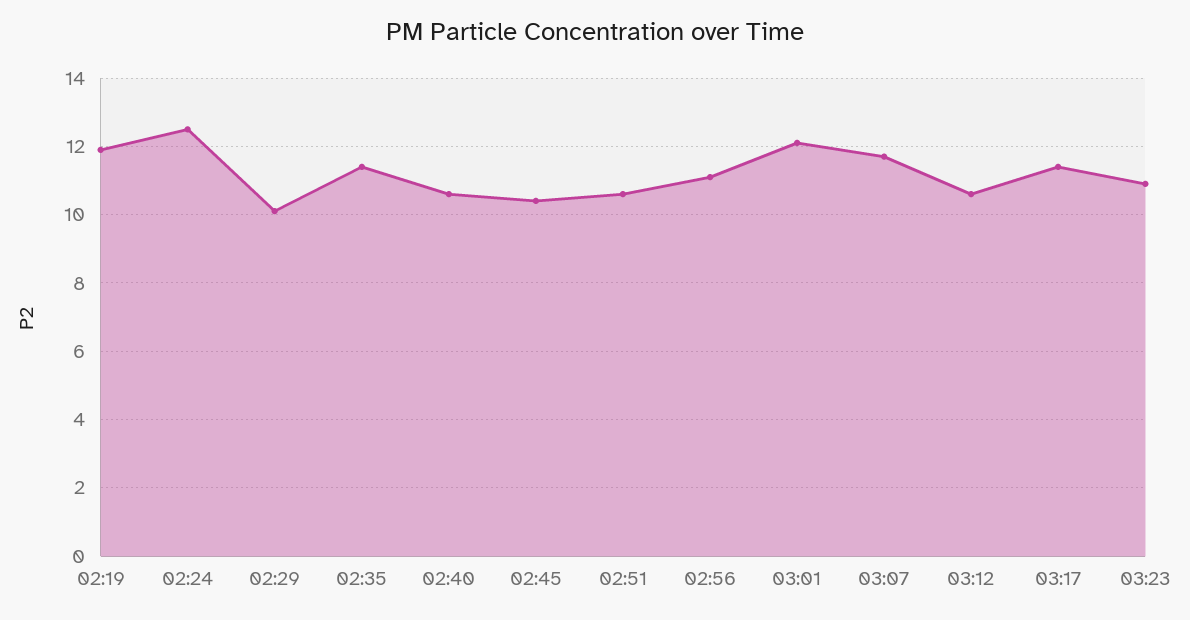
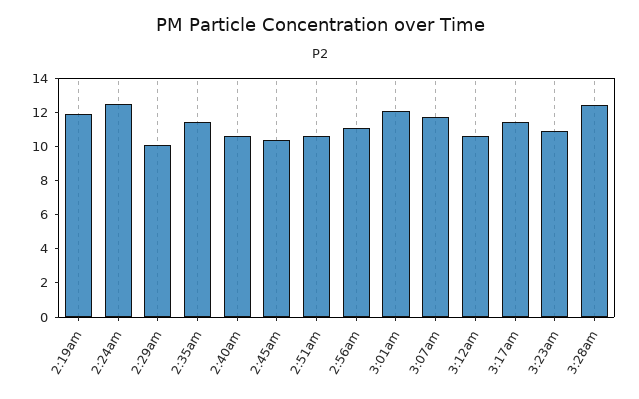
3:28am: none -> 12.5

